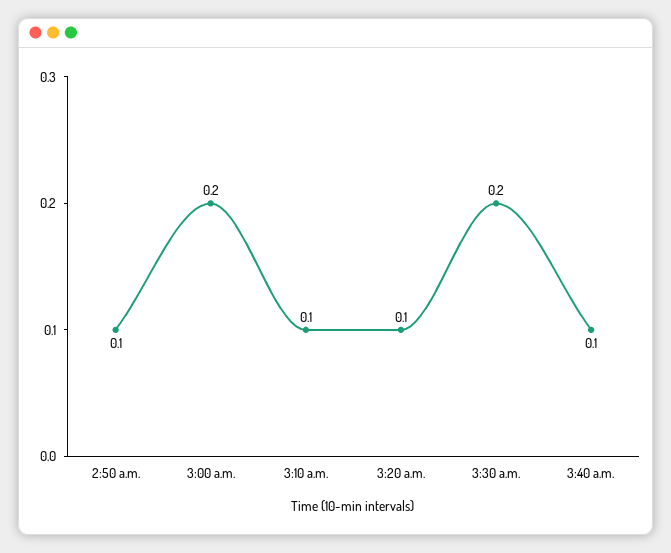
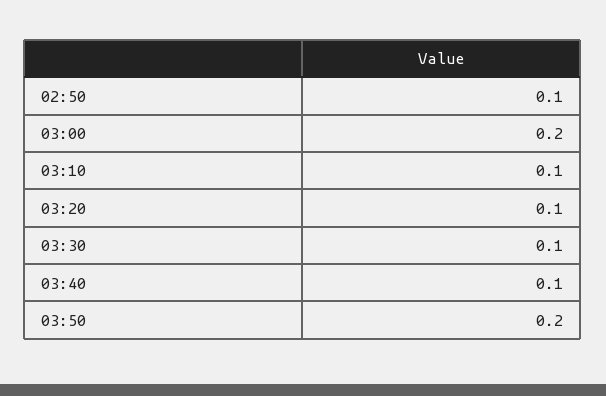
3:30 a.m.: 0.2 -> 0.1
03:50: none -> 0.2

